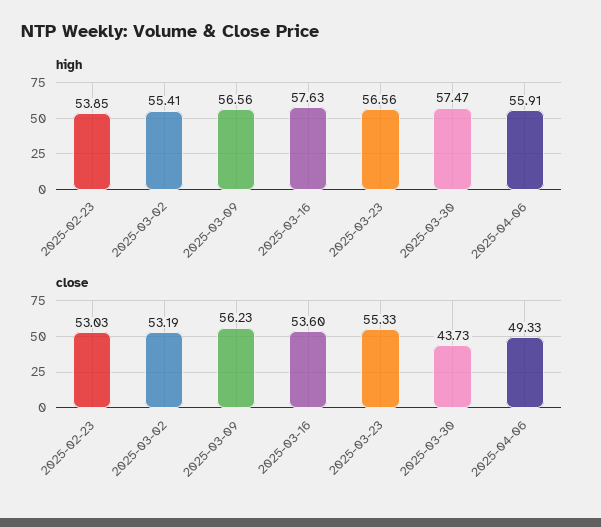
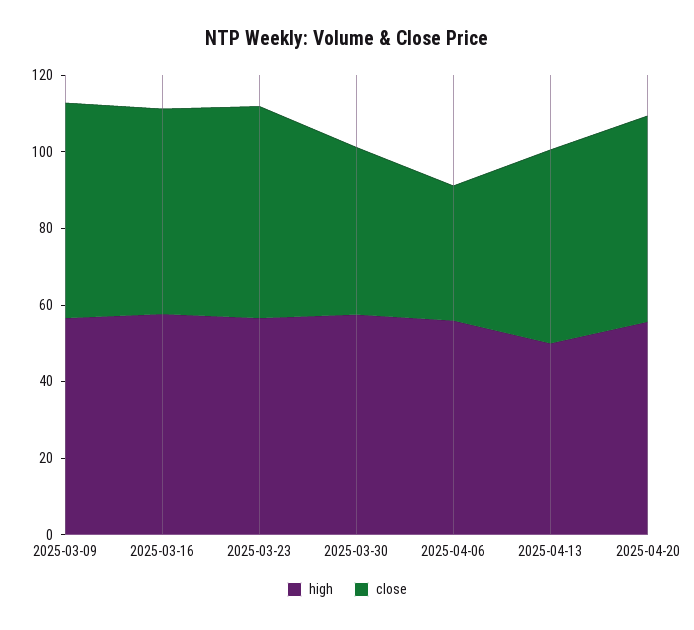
high, 2025-02-23: 53.85 -> none
high, 2025-03-02: 55.41 -> none
close, 2025-02-23: 53.03 -> none
close, 2025-03-02: 53.19 -> none
close, 2025-04-06: 49.33 -> 35
high, 2025-04-13: none -> 50
close, 2025-04-13: none -> 50
high, 2025-04-20: none -> 55
close, 2025-04-20: none -> 55

